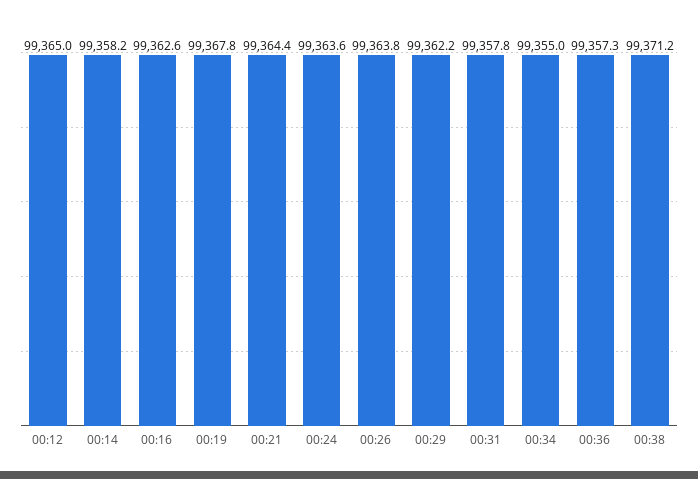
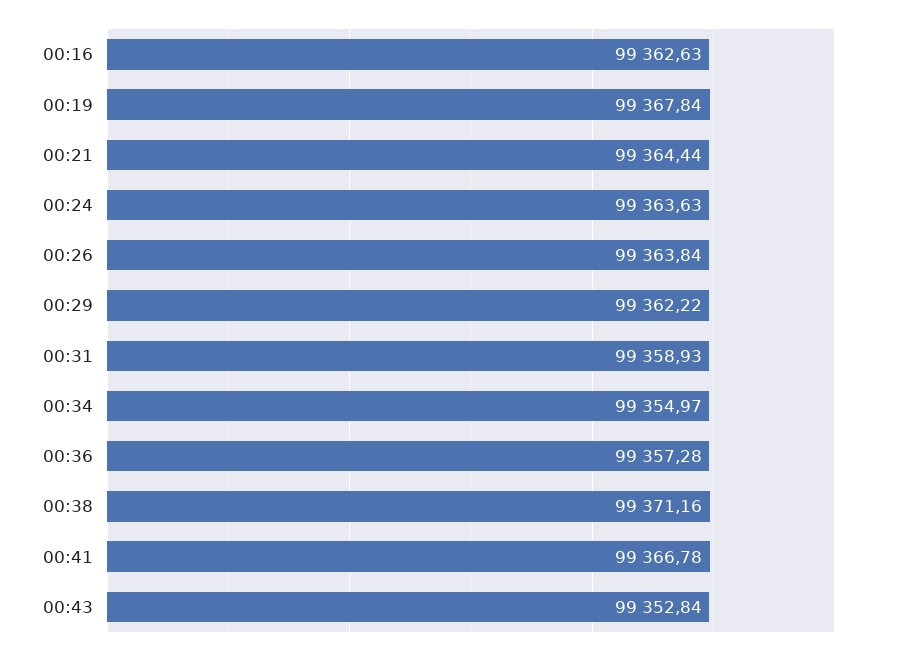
00:12: 99365 -> none
00:14: 99358.2 -> none
00:31: 99357.8 -> 99358.93
00:41: none -> 99366.78
00:43: none -> 99352.84

